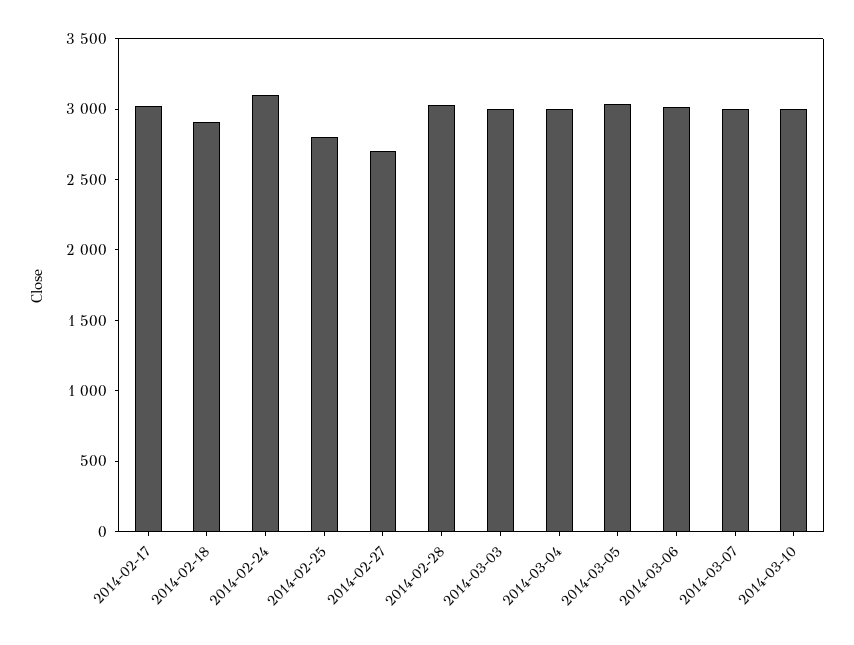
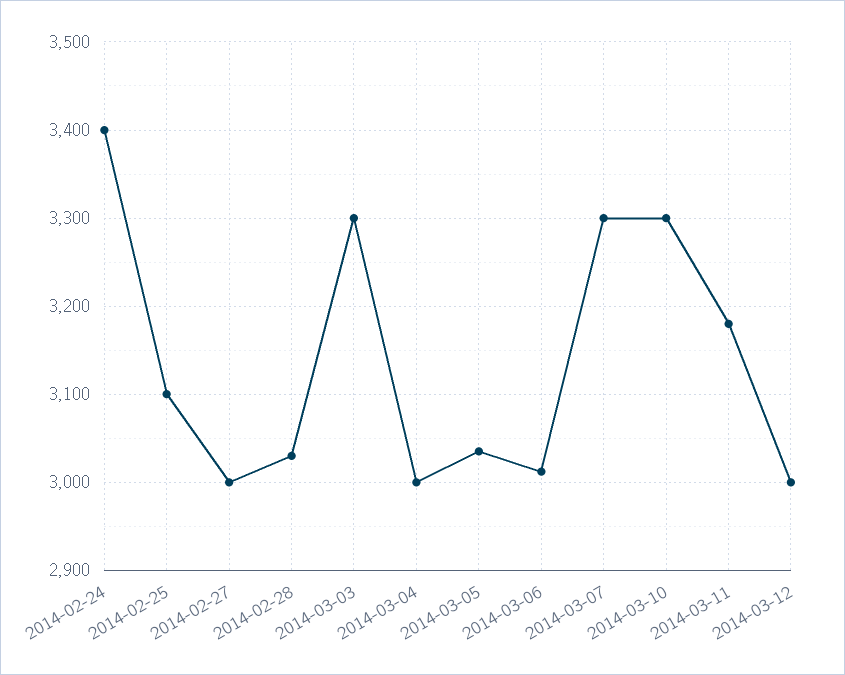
2014-02-17: 3000 -> none
2014-02-18: 2900 -> none
2014-02-24: 3100 -> 3400
2014-02-25: 2800 -> 3100
2014-02-27: 2700 -> 3000
2014-03-03: 3000 -> 3300
2014-03-07: 3000 -> 3300
2014-03-10: 3000 -> 3300
2014-03-11: none -> 3180
2014-03-12: none -> 3000

